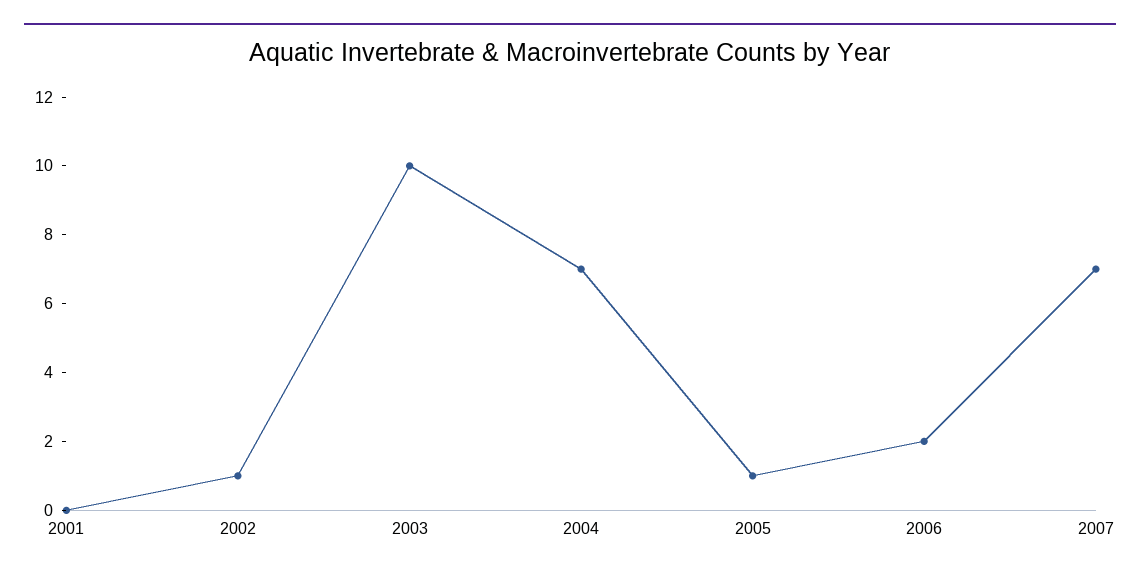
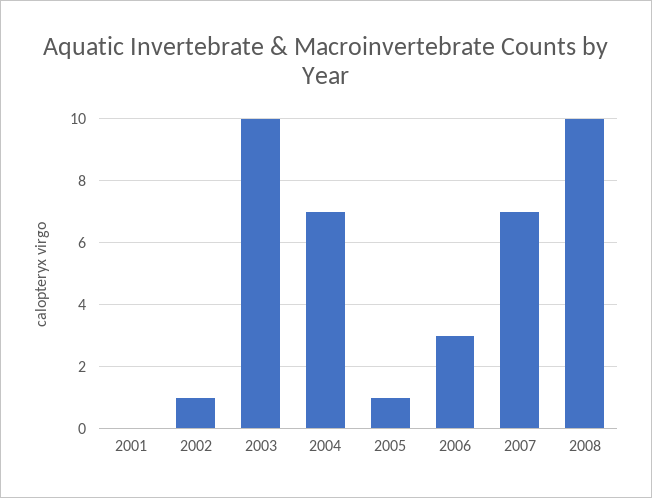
2006: 2 -> 3
2008: none -> 10

